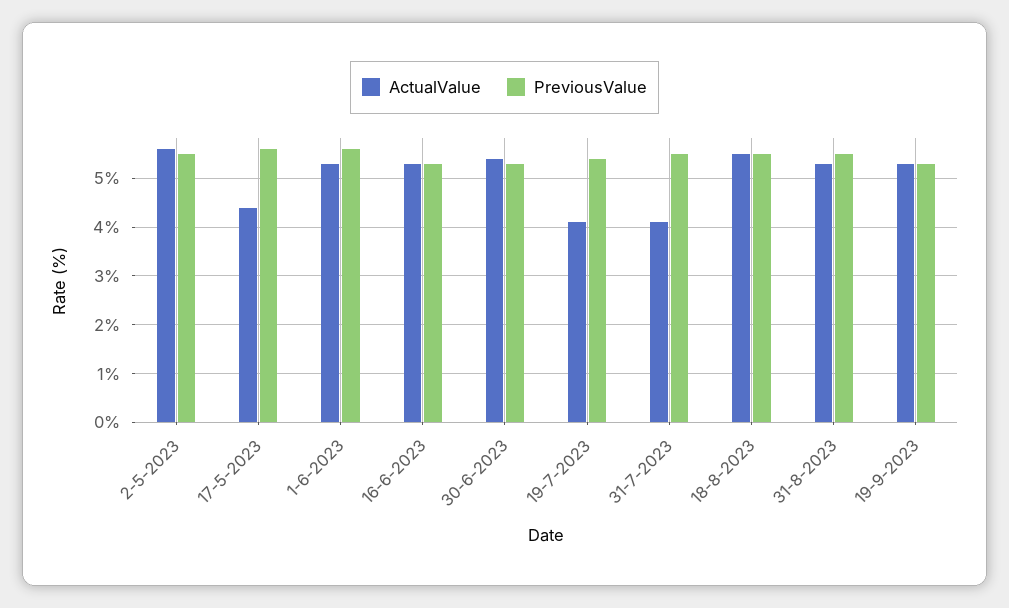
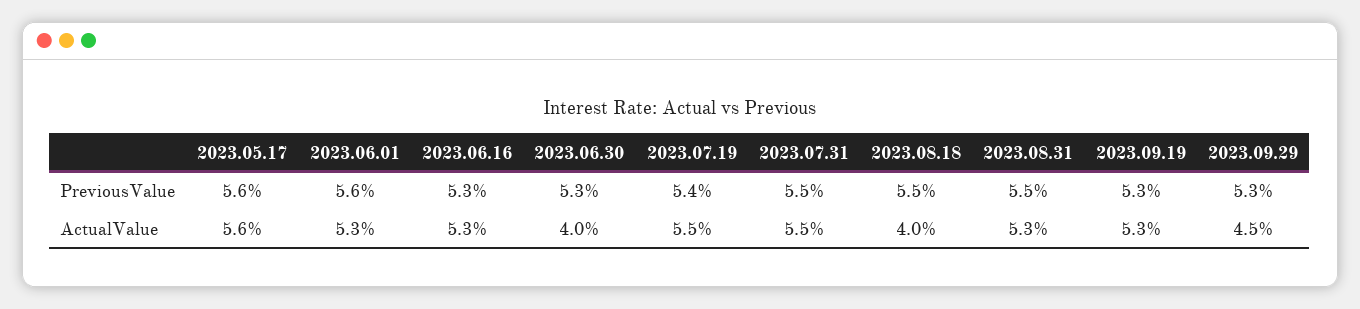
ActualValue, 2-5-2023: 5.5 -> none
PreviousValue, 2-5-2023: 5.5 -> none
ActualValue, 17-5-2023: 4.5 -> 5.6
ActualValue, 30-6-2023: 5.5 -> 4
ActualValue, 19-7-2023: 4 -> 5.5
ActualValue, 31-7-2023: 4 -> 5.5
ActualValue, 18-8-2023: 5.5 -> 4
PreviousValue, 2023.09.29: none -> 5.3
ActualValue, 2023.09.29: none -> 4.5

